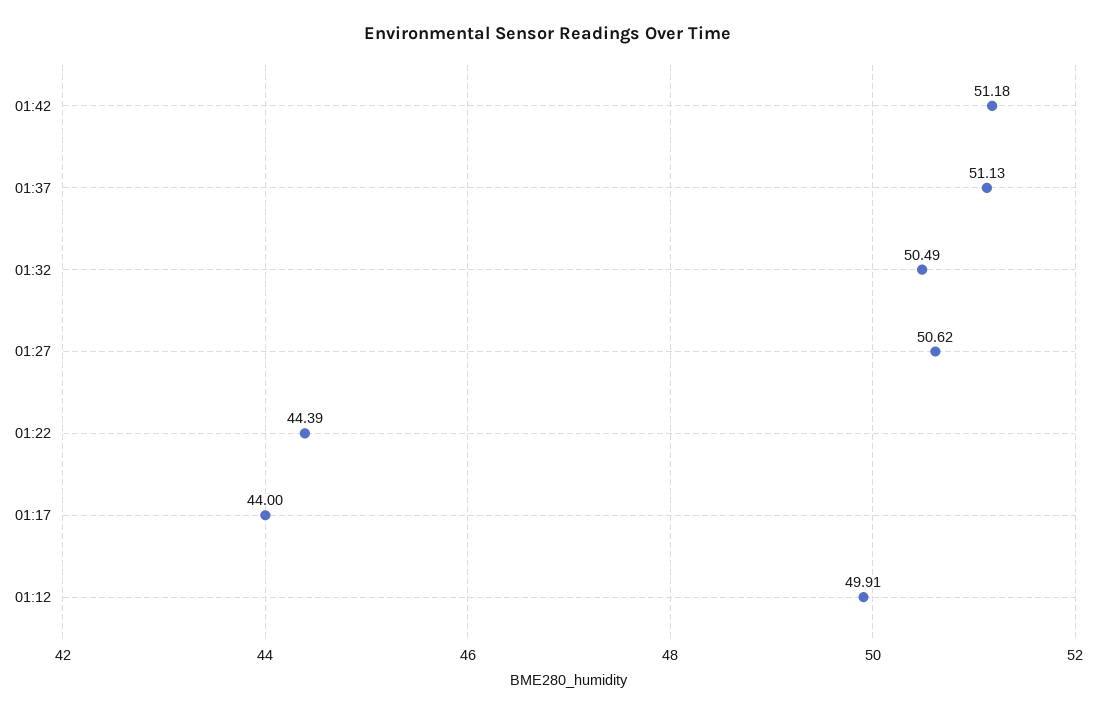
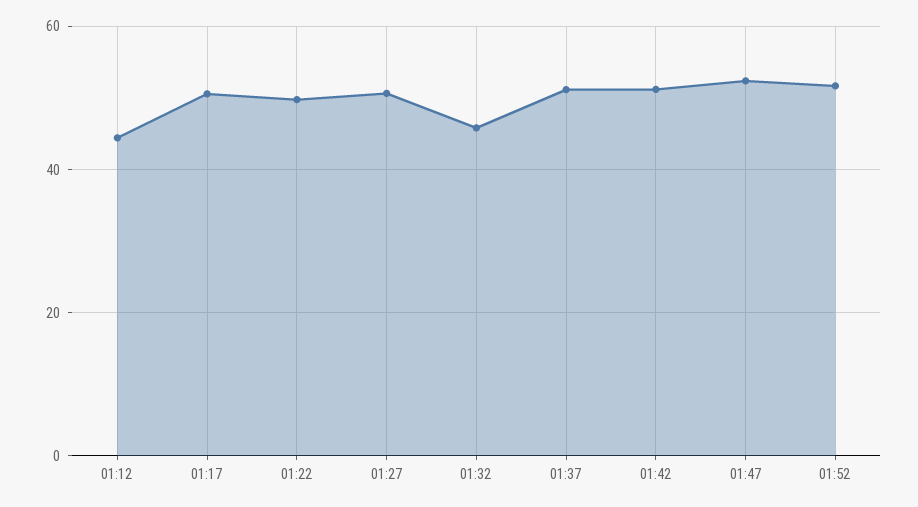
01:32: 50.49 -> 46
01:22: 44.39 -> 50
01:17: 44 -> 50
01:12: 49.91 -> 44
01:47: none -> 52
01:52: none -> 52

